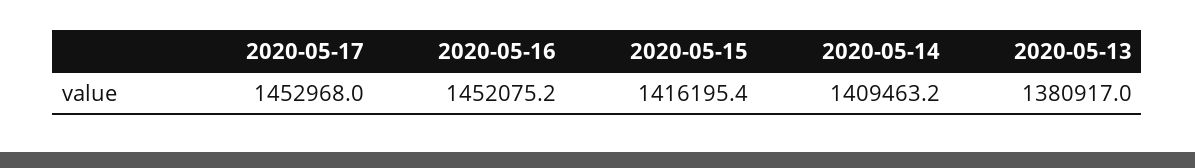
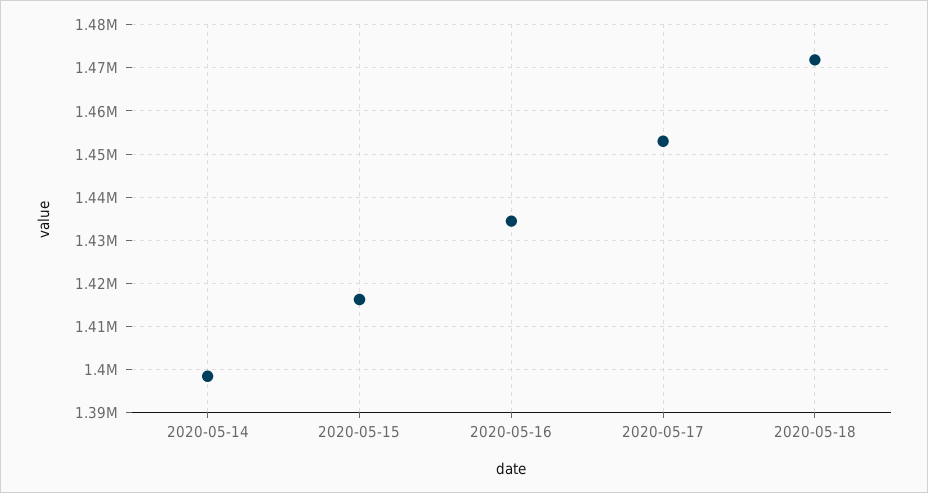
2020-05-16: 1452075.2 -> 1434000
2020-05-14: 1409463.2 -> 1398000
2020-05-13: 1380917 -> none
2020-05-18: none -> 1472000

